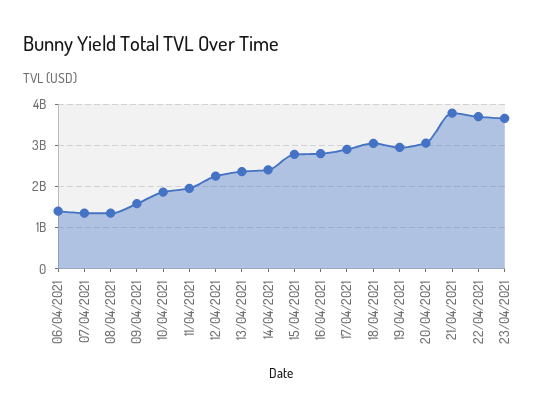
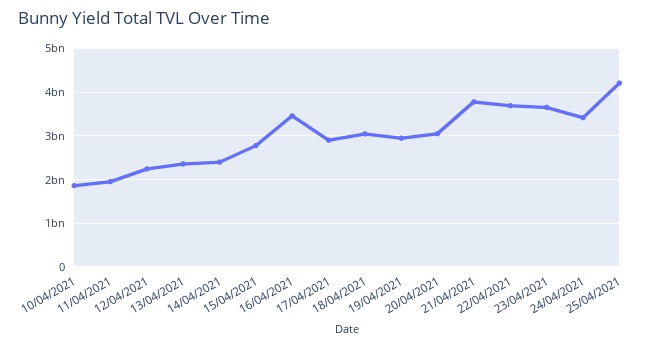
06/04/2021: 1400000000 -> none
07/04/2021: 1400000000 -> none
08/04/2021: 1400000000 -> none
09/04/2021: 1600000000 -> none
16/04/2021: 2800000000 -> 3400000000
24/04/2021: none -> 3400000000
25/04/2021: none -> 4200000000

